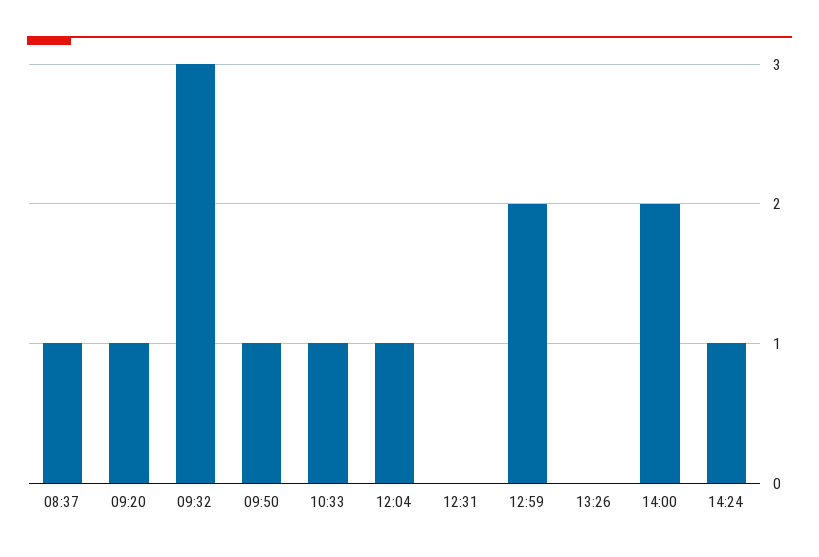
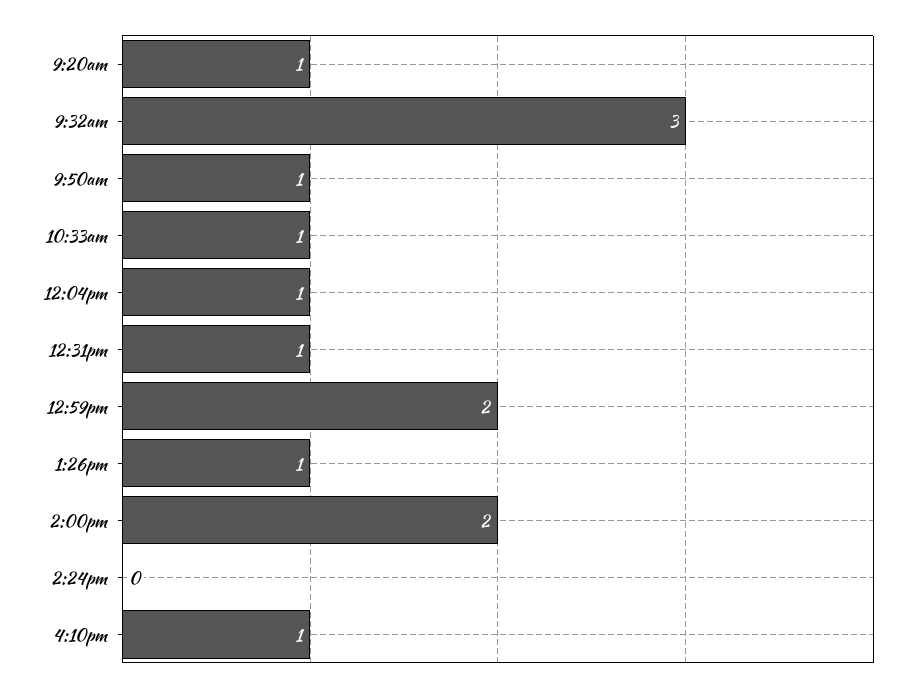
08:37: 1 -> none
12:31: 0 -> 1
13:26: 0 -> 1
14:24: 1 -> 0
4:10pm: none -> 1

